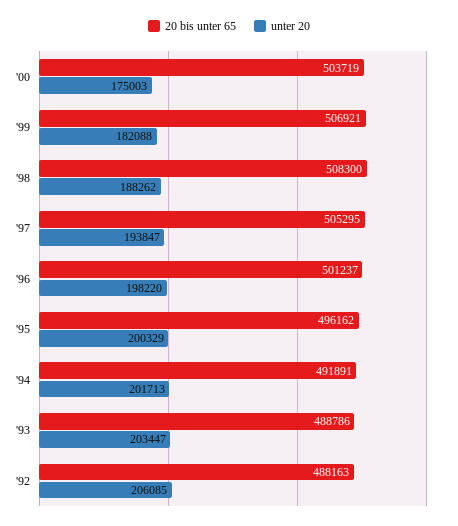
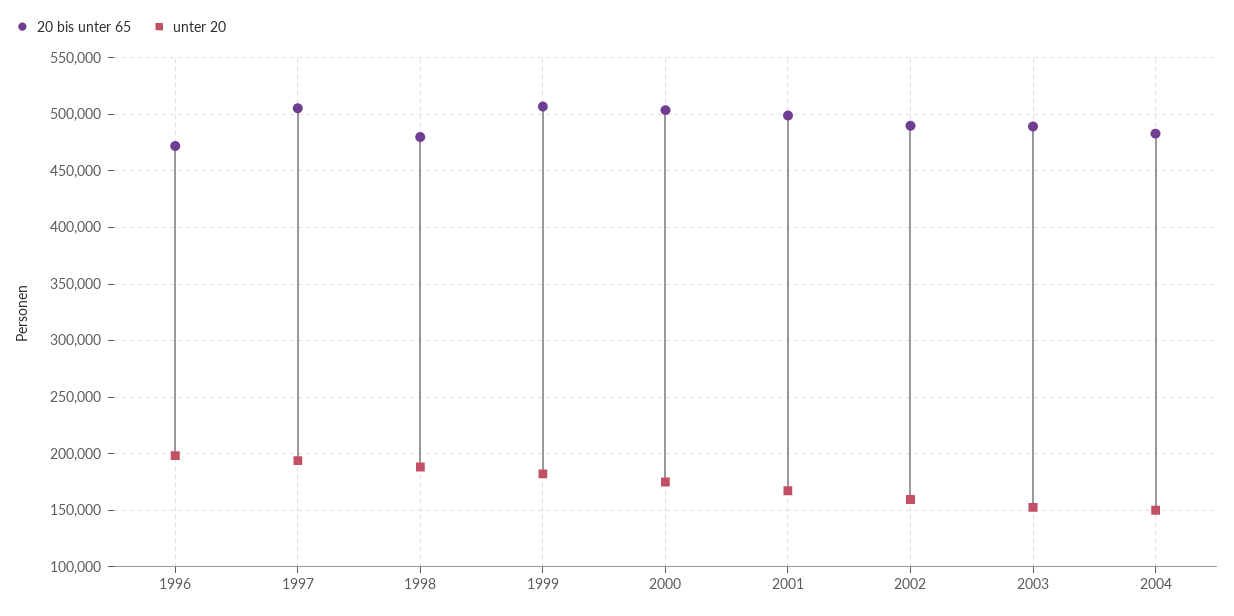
20 bis unter 65, '98: 508300 -> 480000
20 bis unter 65, '96: 501237 -> 470000
20 bis unter 65, '95: 496162 -> none
unter 20, '95: 200329 -> none
20 bis unter 65, '94: 491891 -> none
unter 20, '94: 201713 -> none
20 bis unter 65, '93: 488786 -> none
unter 20, '93: 203447 -> none
20 bis unter 65, '92: 488163 -> none
unter 20, '92: 206085 -> none
20 bis unter 65, 2001: none -> 500000
unter 20, 2001: none -> 170000
20 bis unter 65, 2002: none -> 490000
unter 20, 2002: none -> 160000
20 bis unter 65, 2003: none -> 490000
unter 20, 2003: none -> 150000
20 bis unter 65, 2004: none -> 480000
unter 20, 2004: none -> 150000

